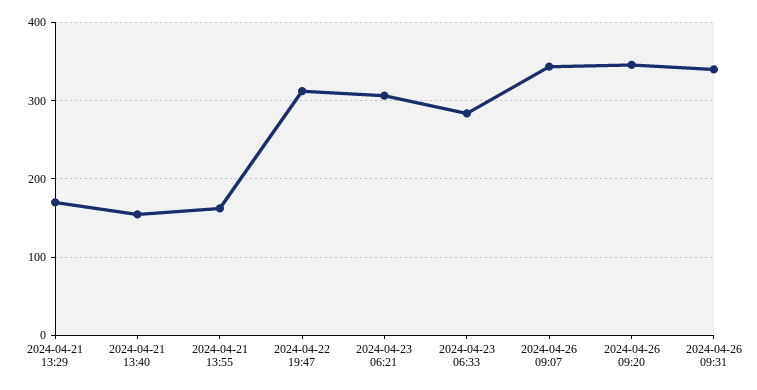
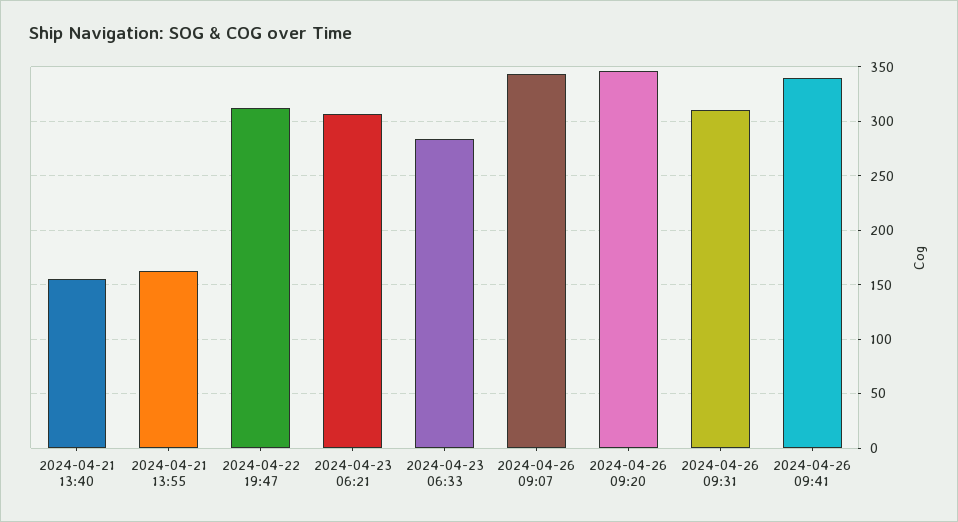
2024-04-21 13:29: 170 -> none
2024-04-26 09:31: 340 -> 310
2024-04-26 09:41: none -> 340

